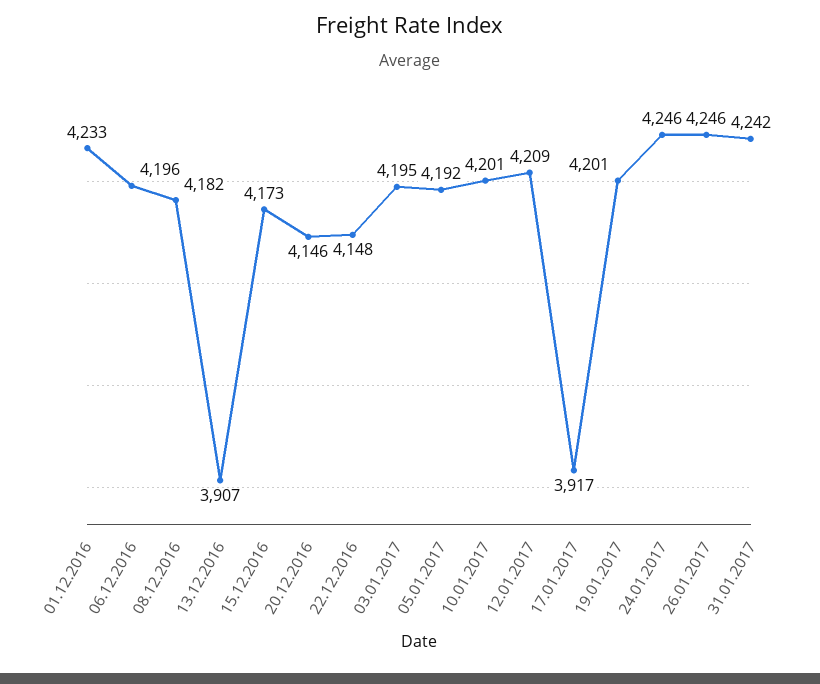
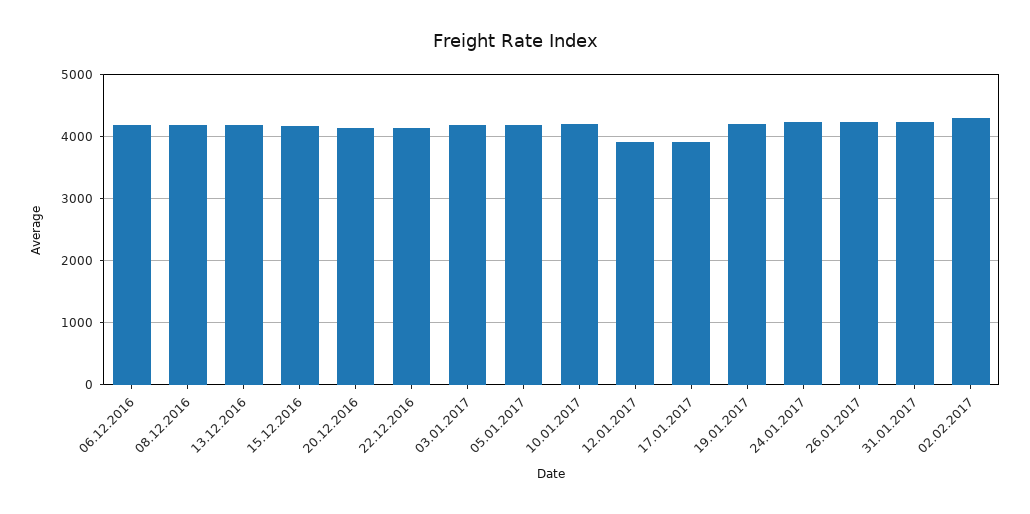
01.12.2016: 4233 -> none
13.12.2016: 3907 -> 4200
12.01.2017: 4209 -> 3900
02.02.2017: none -> 4300

